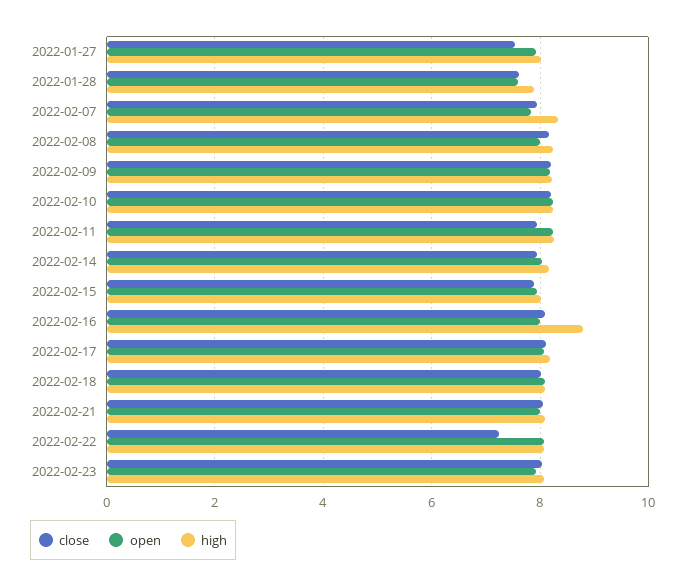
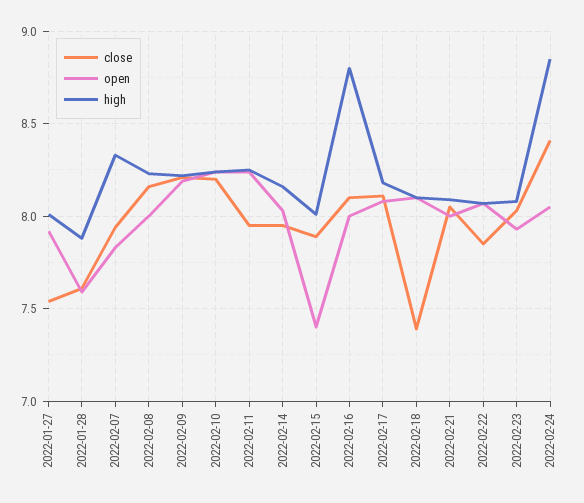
open, 2022-02-15: 8 -> 7.4
close, 2022-02-18: 8 -> 7.4
close, 2022-02-22: 7.2 -> 7.85
close, 2022-02-24: none -> 8.4
open, 2022-02-24: none -> 8.05
high, 2022-02-24: none -> 8.85

